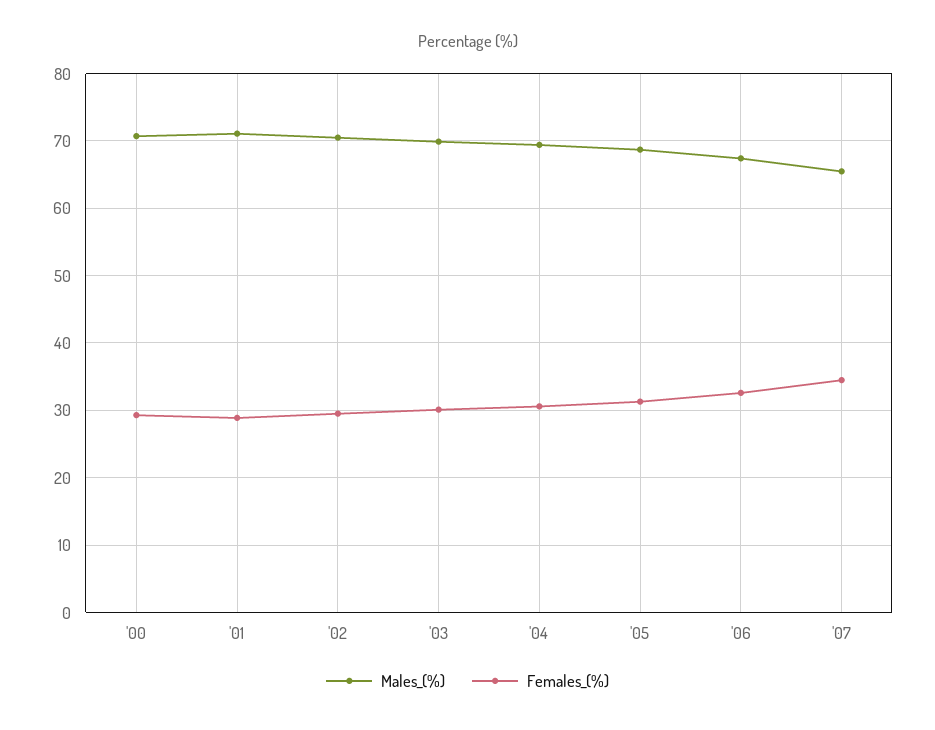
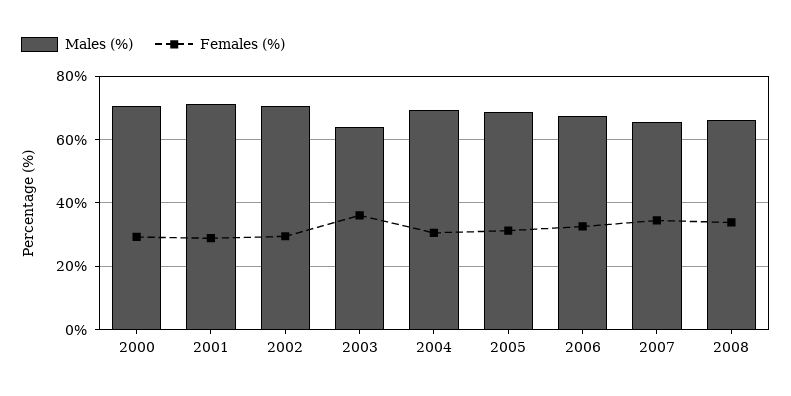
Males_(%), '03: 70 -> 64
Females_(%), '03: 30 -> 36
Males_(%), 2008: none -> 66
Females_(%), 2008: none -> 34

